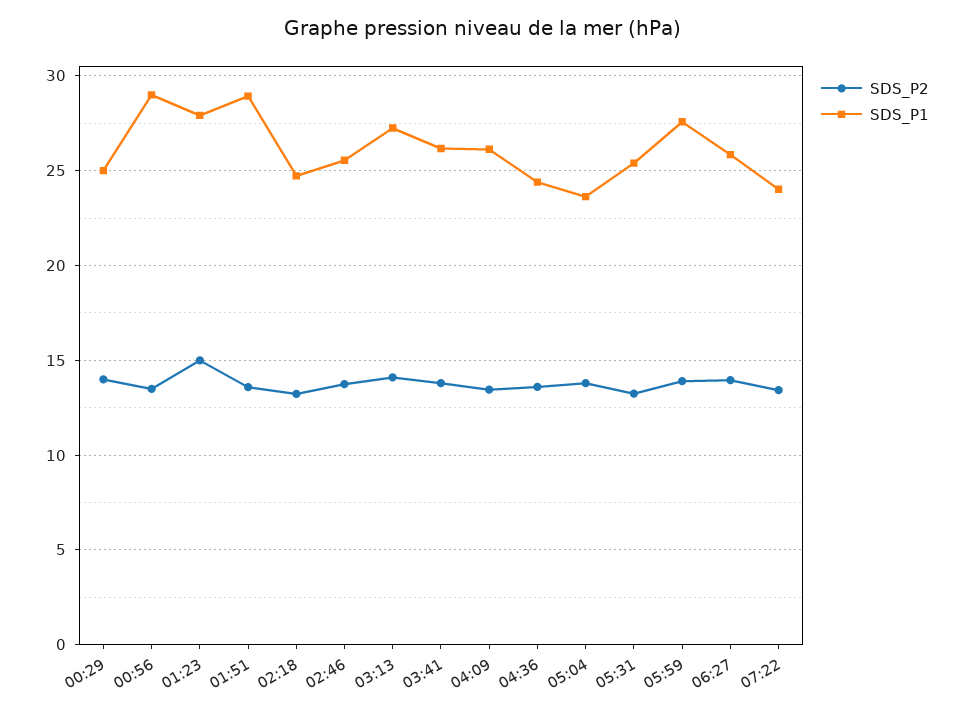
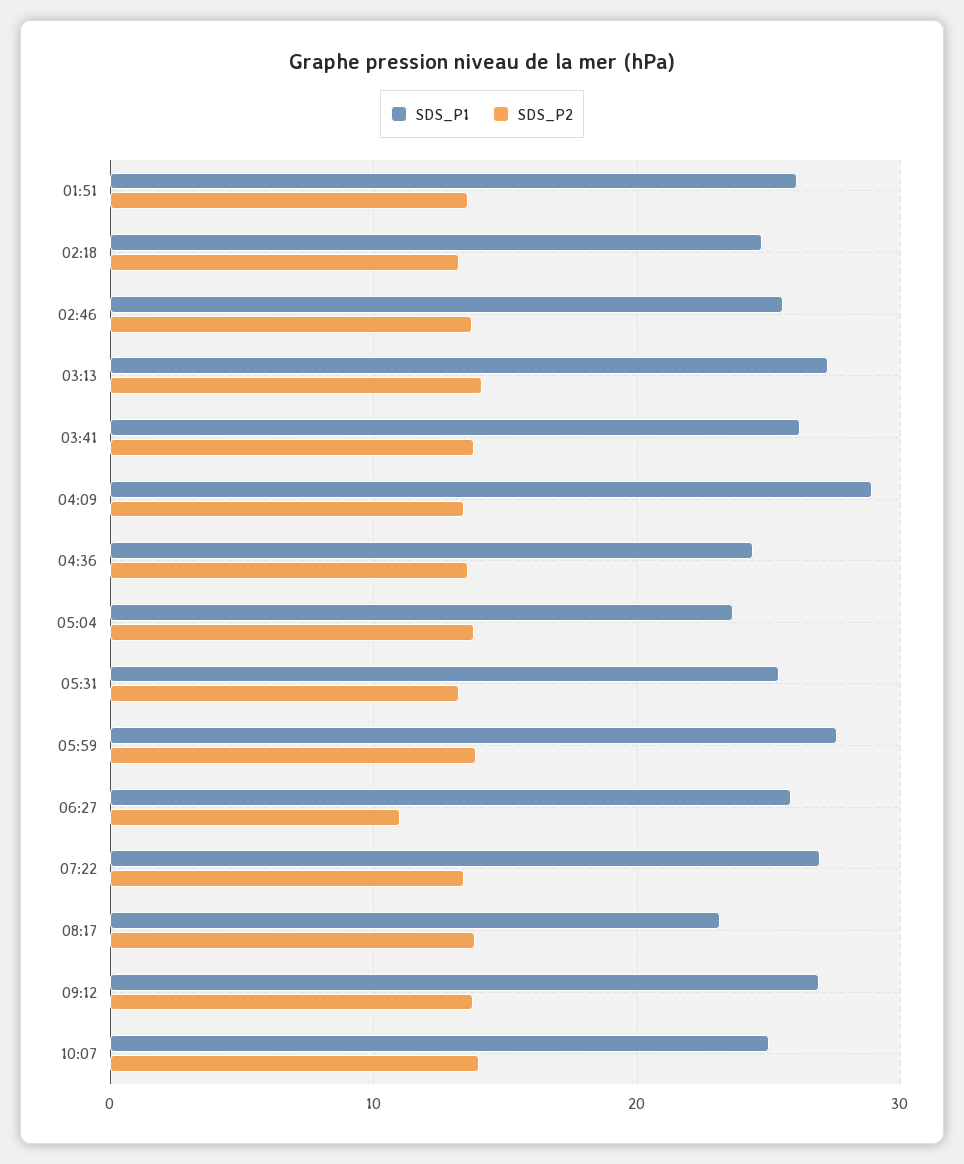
SDS_P2, 00:29: 14 -> none
SDS_P1, 00:29: 25 -> none
SDS_P2, 00:56: 13.5 -> none
SDS_P1, 00:56: 29 -> none
SDS_P2, 01:23: 15 -> none
SDS_P1, 01:23: 28 -> none
SDS_P1, 01:51: 29 -> 26
SDS_P1, 04:09: 26 -> 29
SDS_P2, 06:27: 14 -> 11
SDS_P1, 07:22: 24 -> 27
SDS_P1, 08:17: none -> 23
SDS_P2, 08:17: none -> 14
SDS_P1, 09:12: none -> 27
SDS_P2, 09:12: none -> 14
SDS_P1, 10:07: none -> 25
SDS_P2, 10:07: none -> 14

